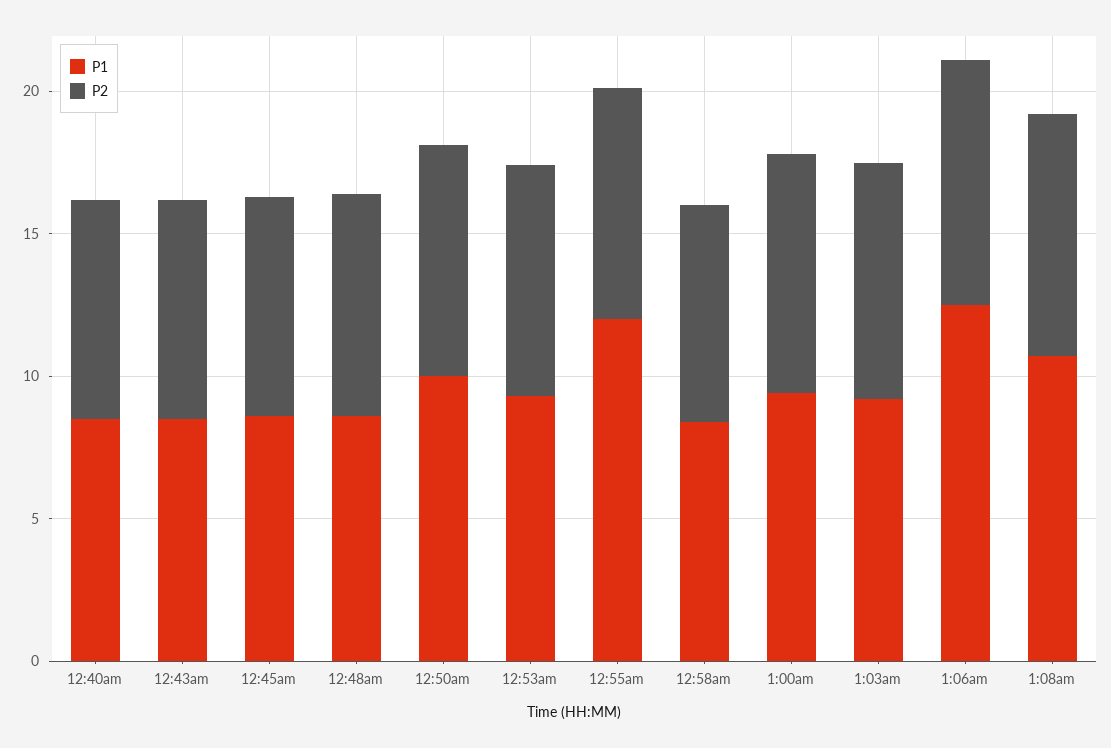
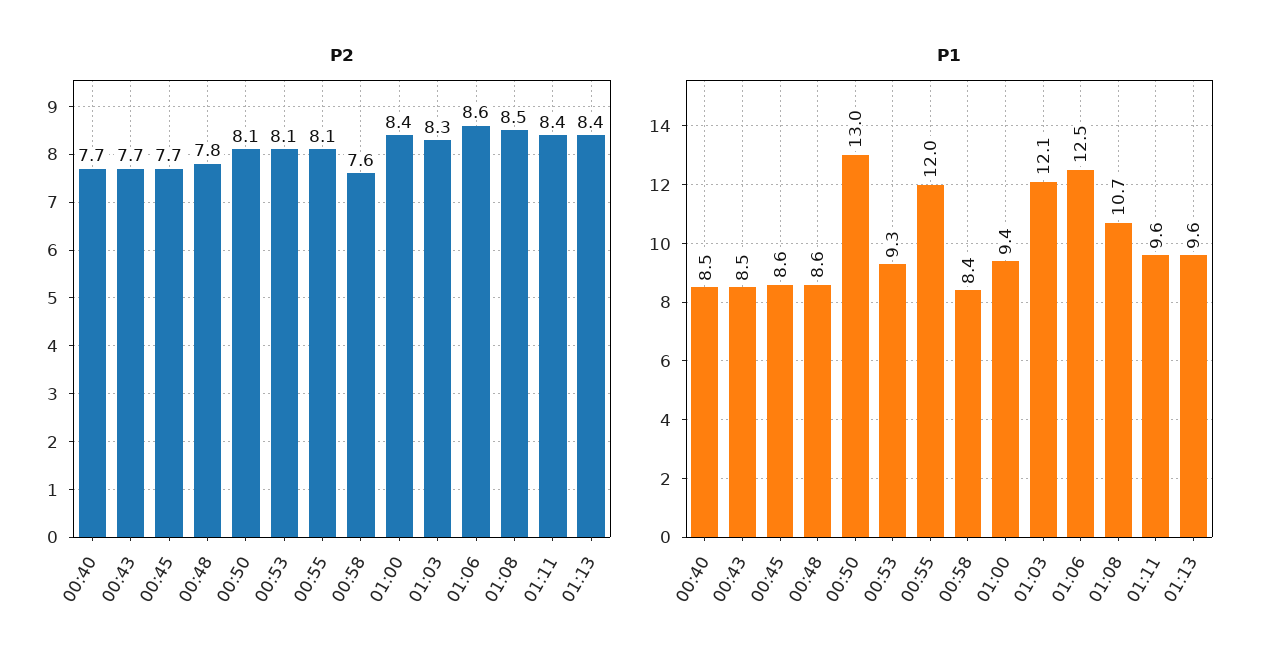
P1, 12:50am: 10 -> 13
P1, 1:03am: 9 -> 12.1
P2, 01:11: none -> 8.4
P2, 01:13: none -> 8.4
P1, 01:11: none -> 9.6
P1, 01:13: none -> 9.6

